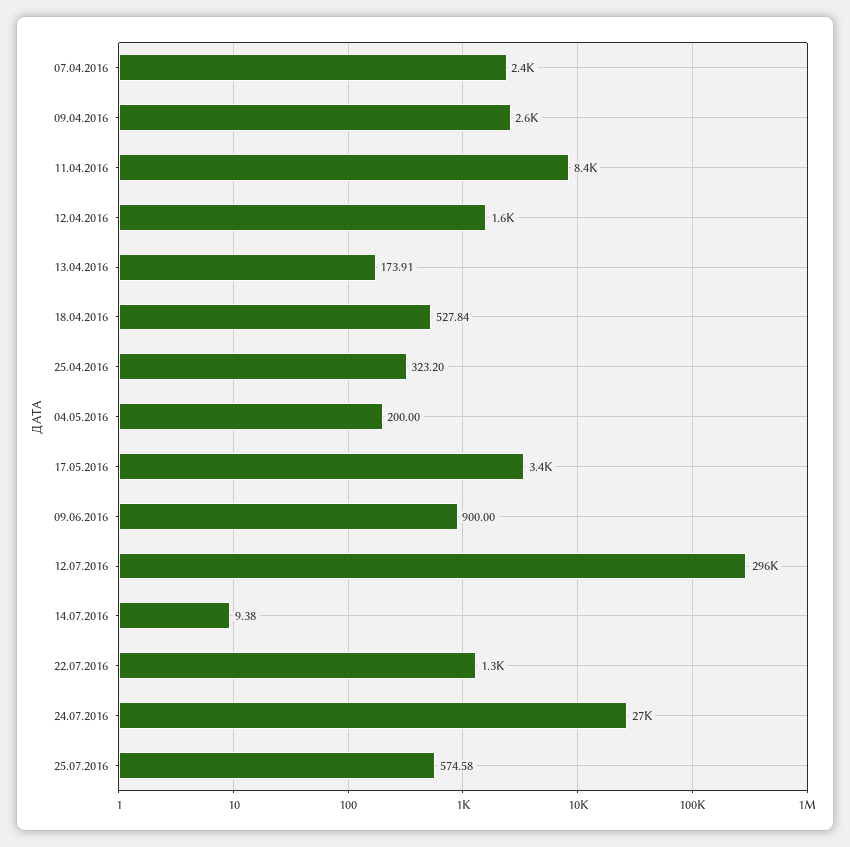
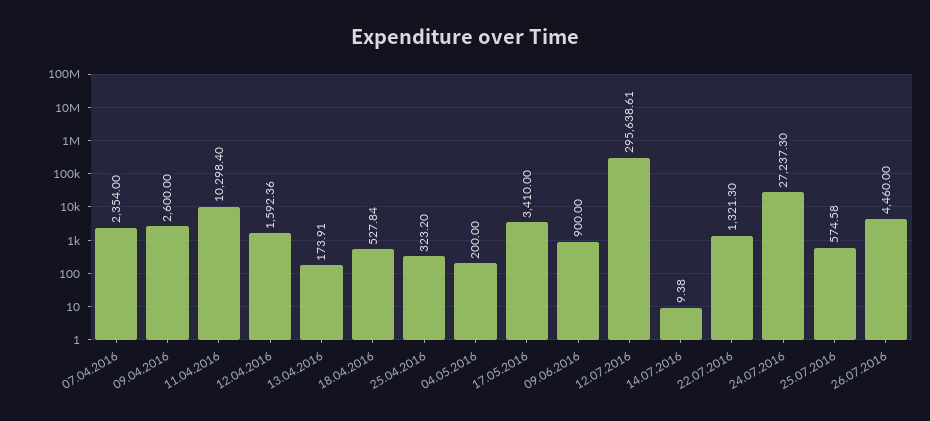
11.04.2016: 8400 -> 10298.4
26.07.2016: none -> 4460

